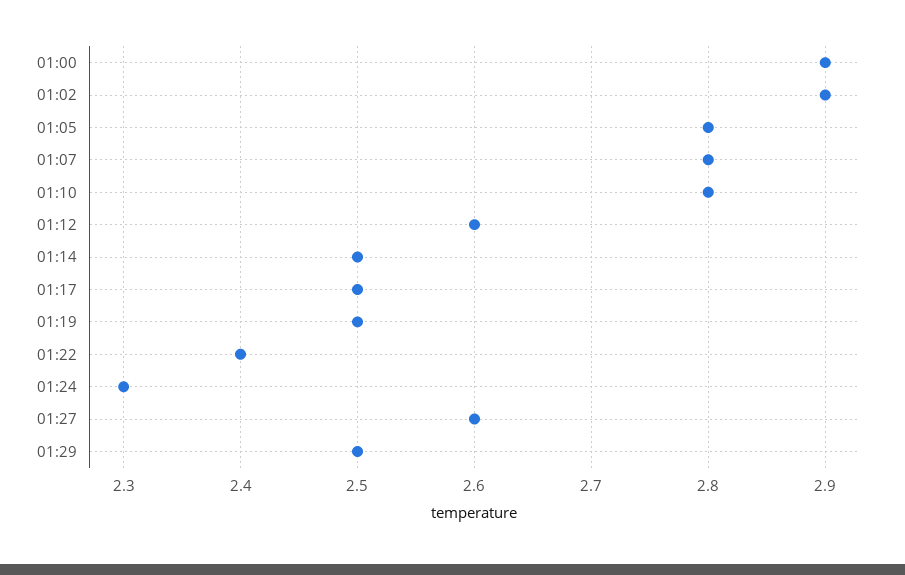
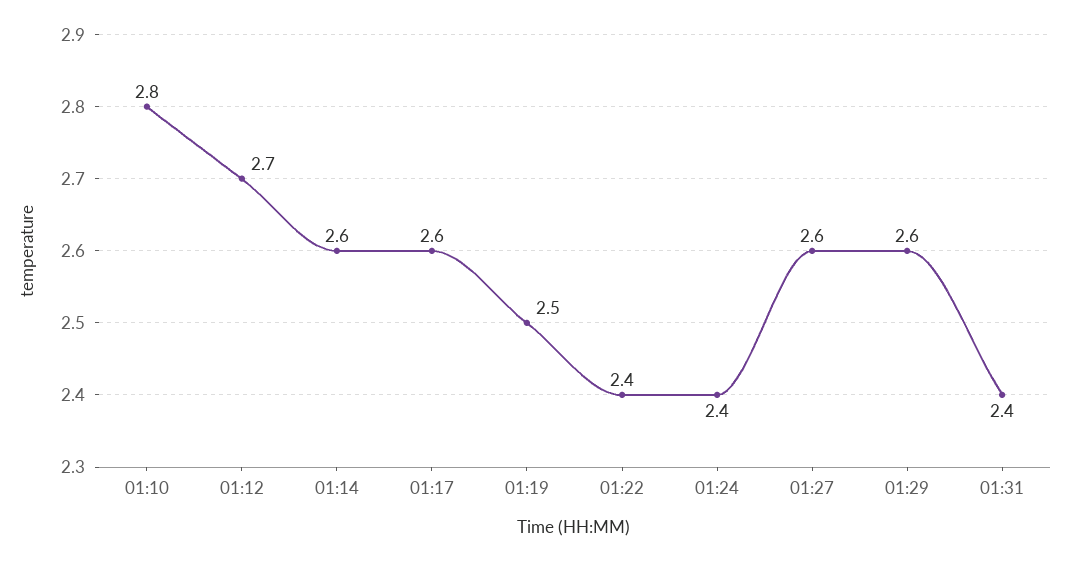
01:00: 2.9 -> none
01:02: 2.9 -> none
01:05: 2.8 -> none
01:07: 2.8 -> none
01:12: 2.6 -> 2.7
01:14: 2.5 -> 2.6
01:17: 2.5 -> 2.6
01:24: 2.3 -> 2.4
01:29: 2.5 -> 2.6
01:31: none -> 2.4

